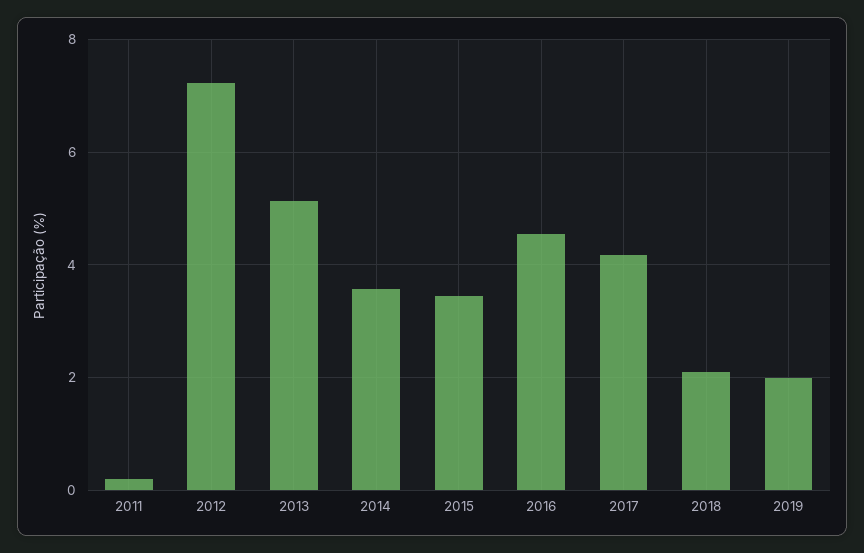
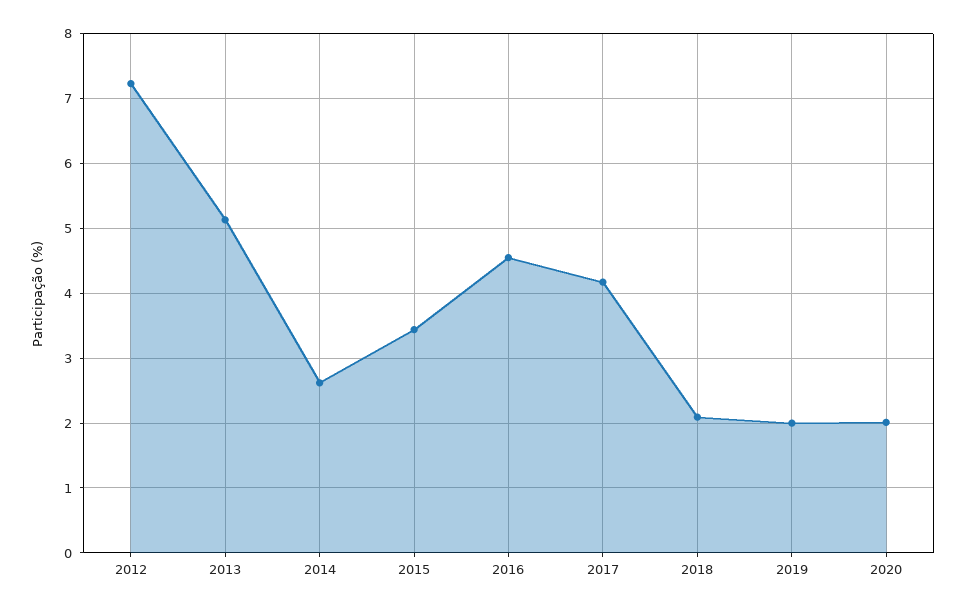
2011: 0.2 -> none
2014: 3.6 -> 2.6
2020: none -> 2

